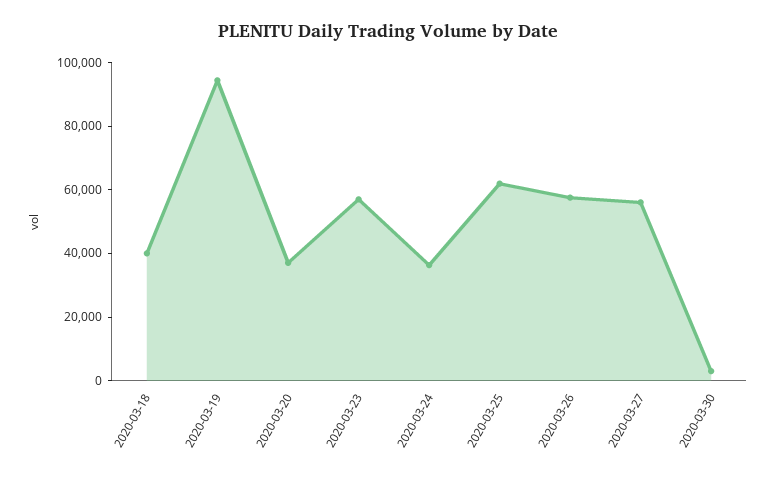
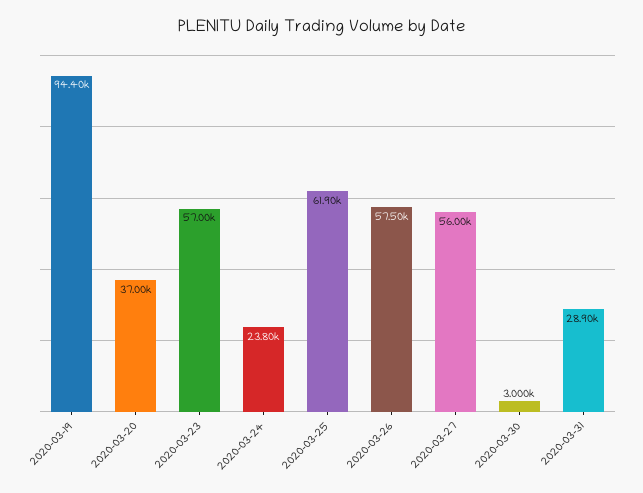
2020-03-18: 40000 -> none
2020-03-24: 35000 -> 23800
2020-03-31: none -> 28900

